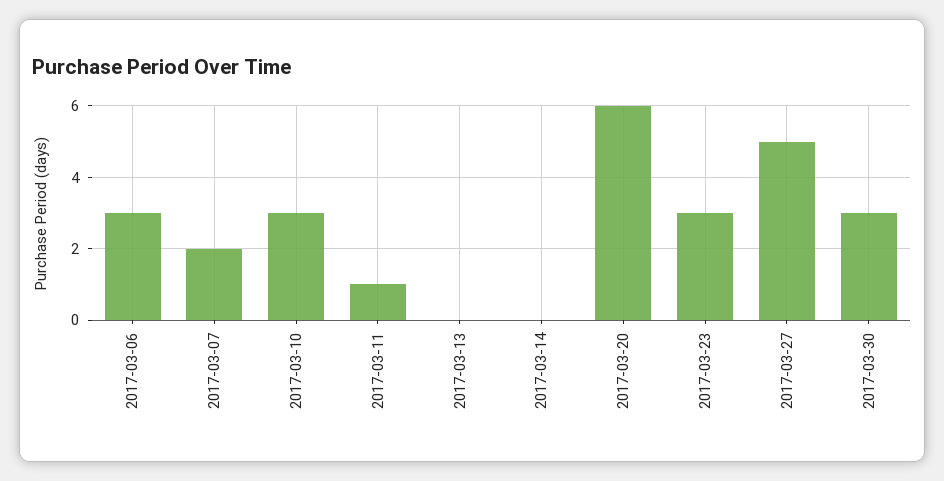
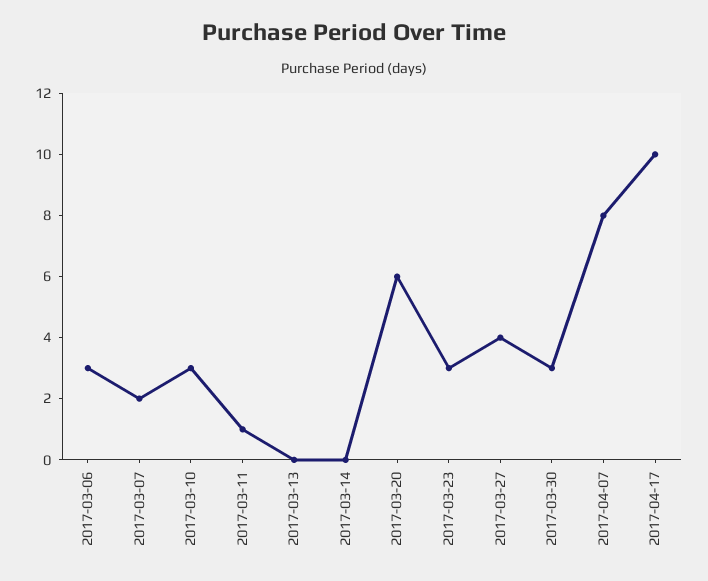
2017-03-27: 5 -> 4
2017-04-07: none -> 8
2017-04-17: none -> 10

